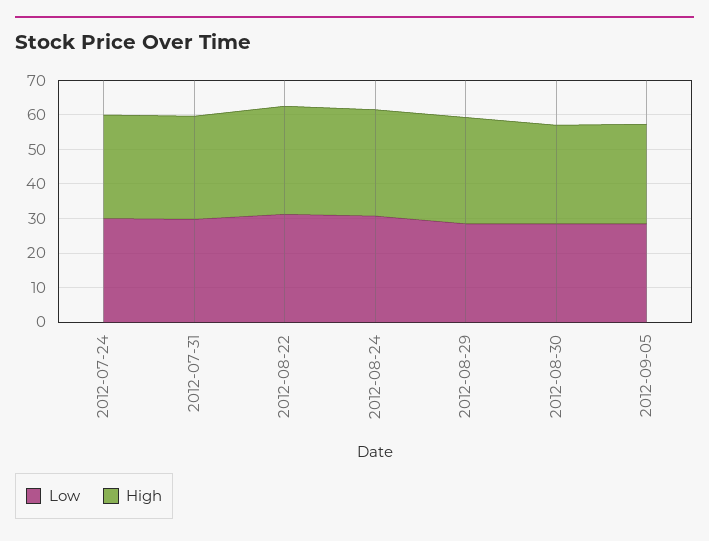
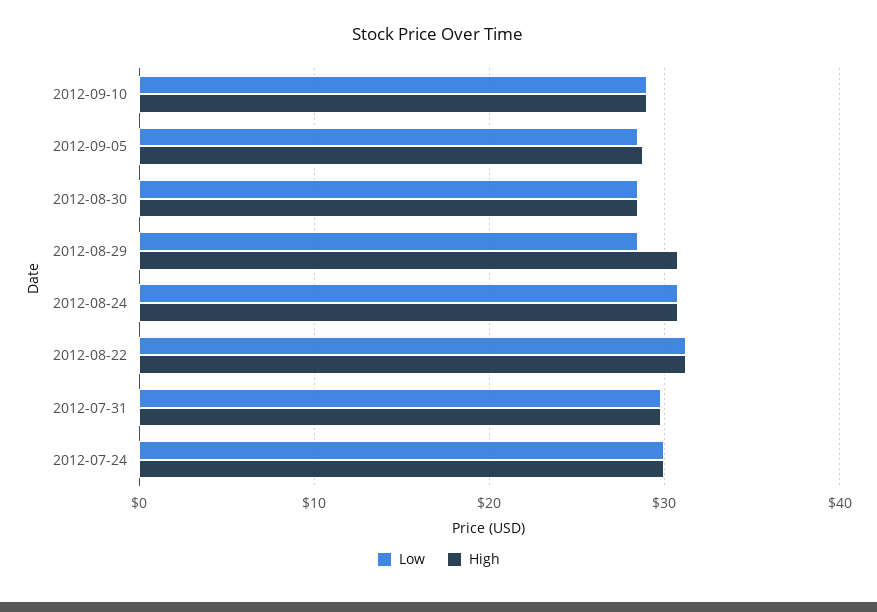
Low, 2012-09-10: none -> 29
High, 2012-09-10: none -> 29

